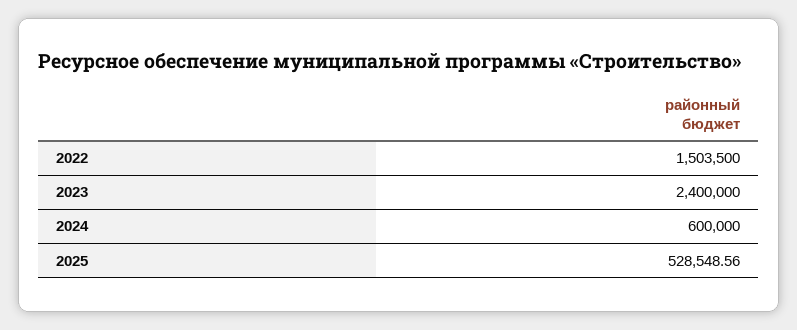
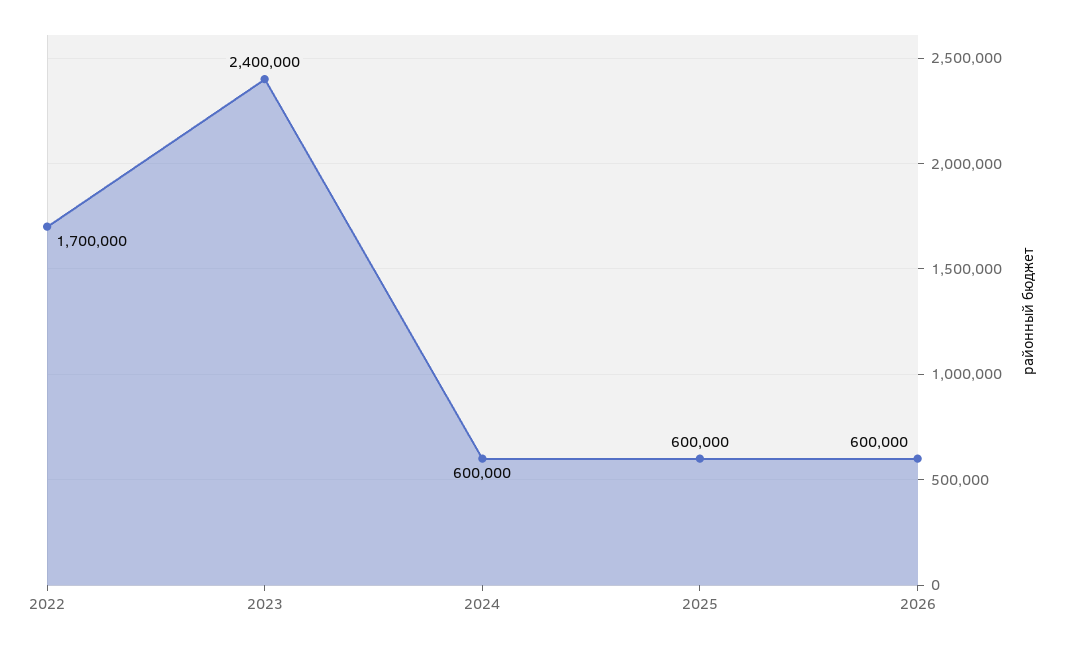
2022: 1503500 -> 1700000
2025: 528548.56 -> 600000
2026: none -> 600000

